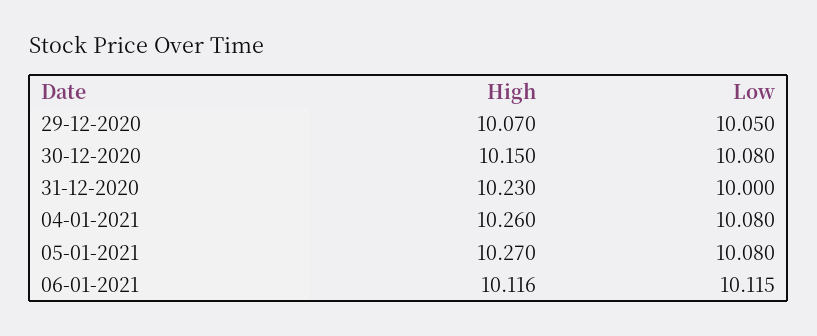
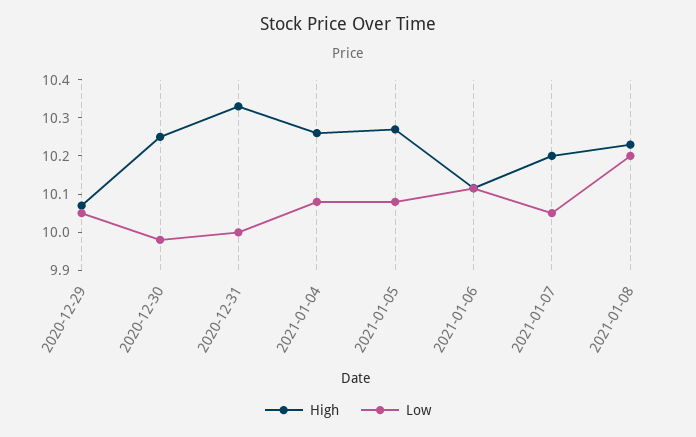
High, 30-12-2020: 10.15 -> 10.25
Low, 30-12-2020: 10.08 -> 9.975
High, 31-12-2020: 10.23 -> 10.325
High, 2021-01-07: none -> 10.2
Low, 2021-01-07: none -> 10.05
High, 2021-01-08: none -> 10.225
Low, 2021-01-08: none -> 10.2

